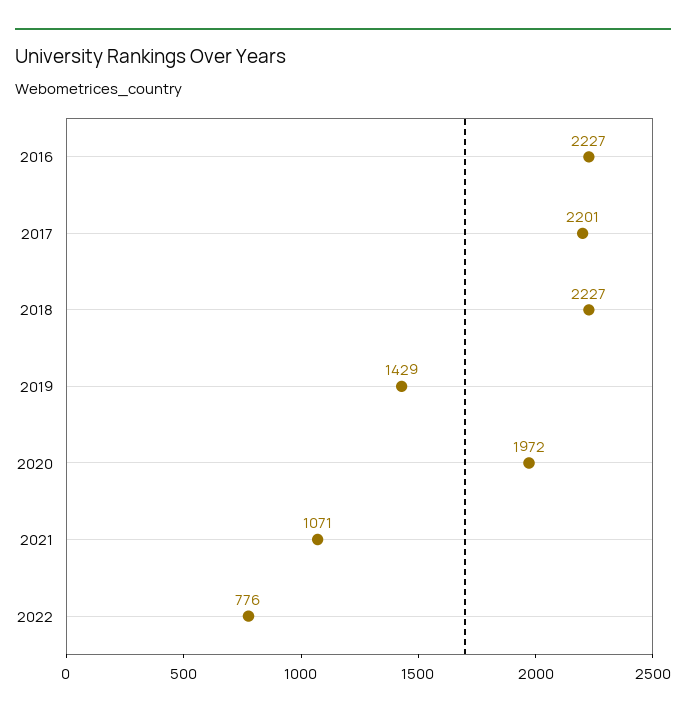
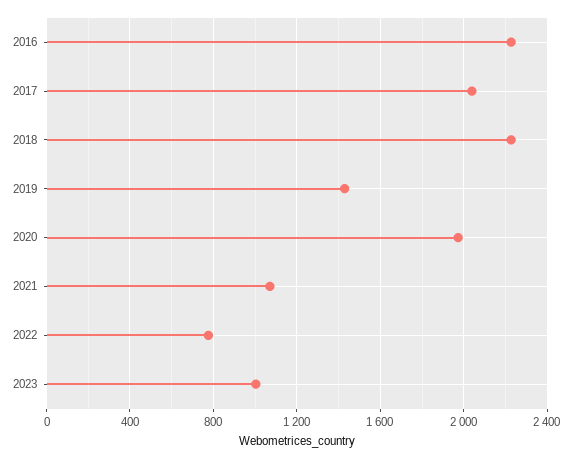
2017: 2201 -> 2050
2023: none -> 1000

